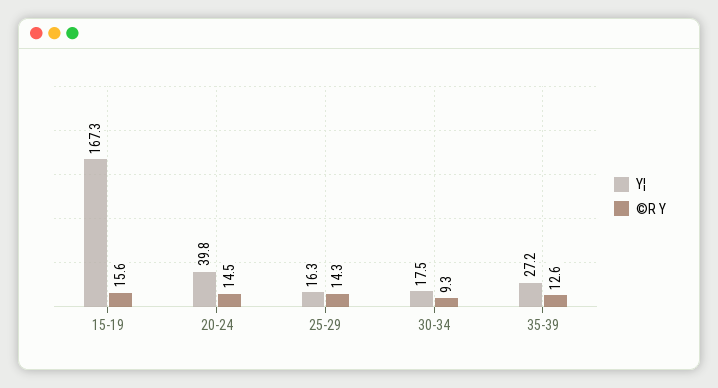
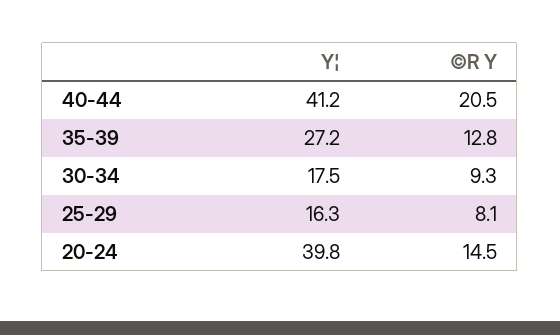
Y¦, 15-19: 167.3 -> none
©R Y, 15-19: 15.6 -> none
©R Y, 25-29: 14.3 -> 8.1
©R Y, 35-39: 12.6 -> 12.8
Y¦, 40-44: none -> 41.2
©R Y, 40-44: none -> 20.5

